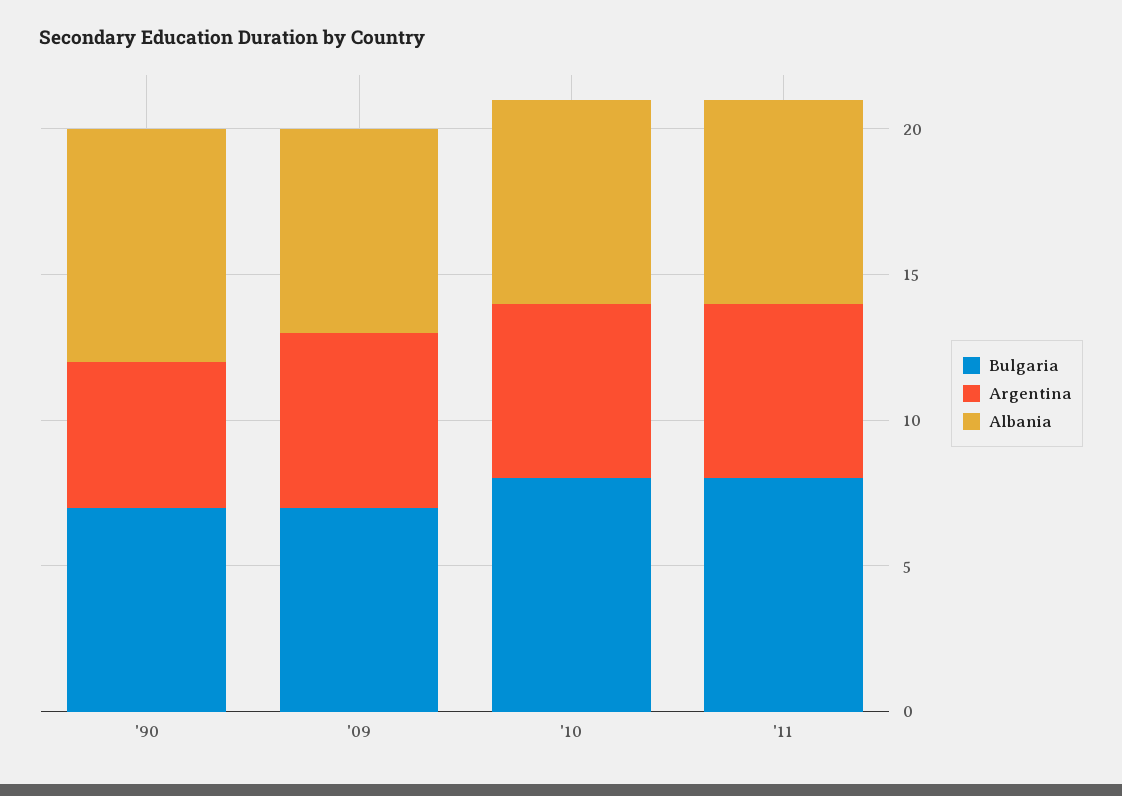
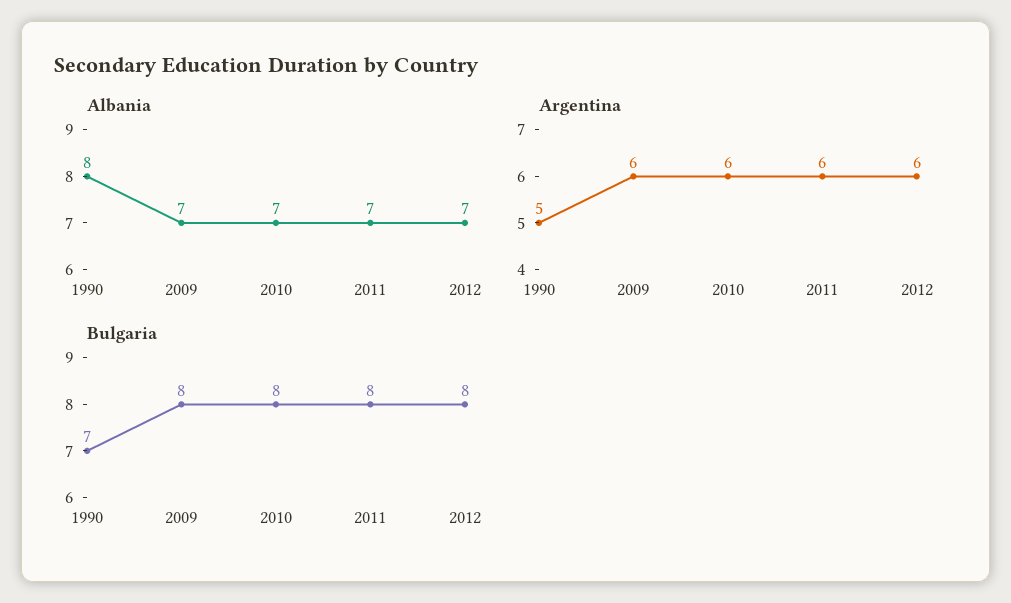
Bulgaria, '09: 7 -> 8
Albania, 2012: none -> 7
Argentina, 2012: none -> 6
Bulgaria, 2012: none -> 8

